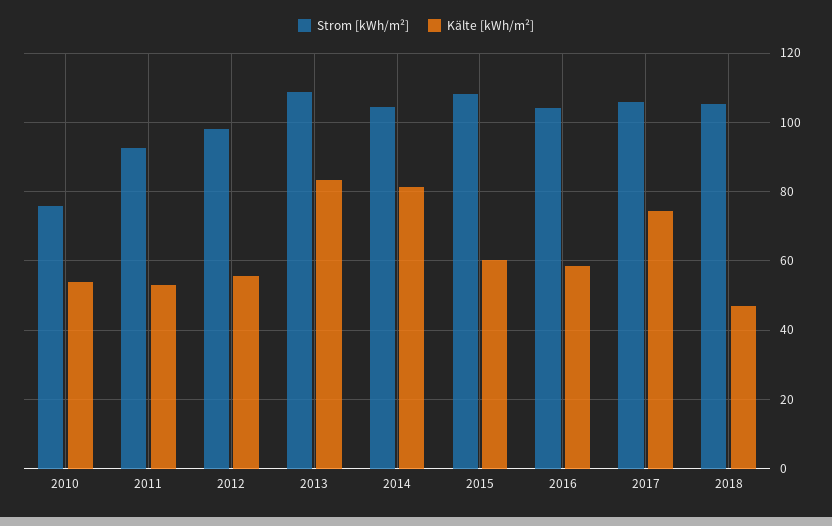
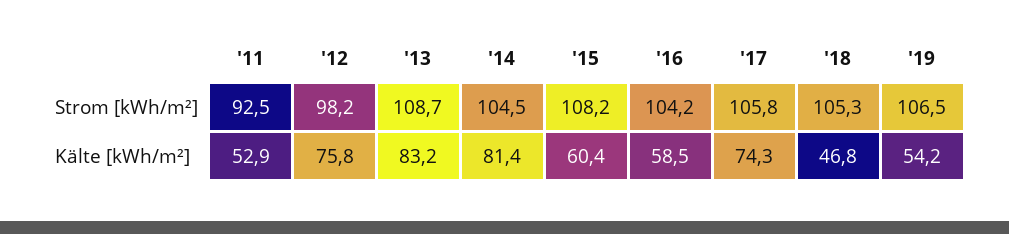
Strom [kWh/m²], 2010: 76 -> none
Kälte [kWh/m²], 2010: 54 -> none
Kälte [kWh/m²], 2012: 56 -> 75.8
Strom [kWh/m²], '19: none -> 106.5
Kälte [kWh/m²], '19: none -> 54.2

